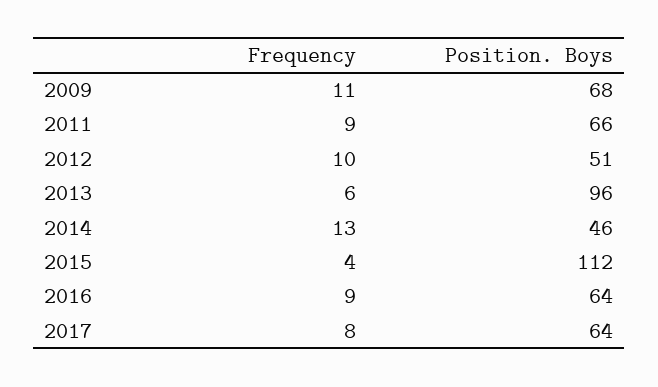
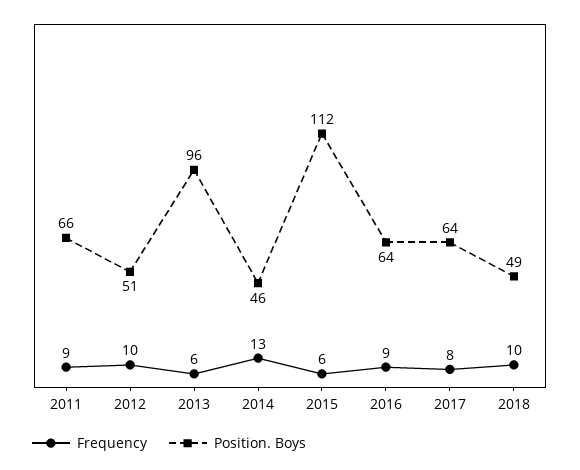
Frequency, 2009: 11 -> none
Position. Boys, 2009: 68 -> none
Frequency, 2015: 4 -> 6
Frequency, 2018: none -> 10
Position. Boys, 2018: none -> 49

